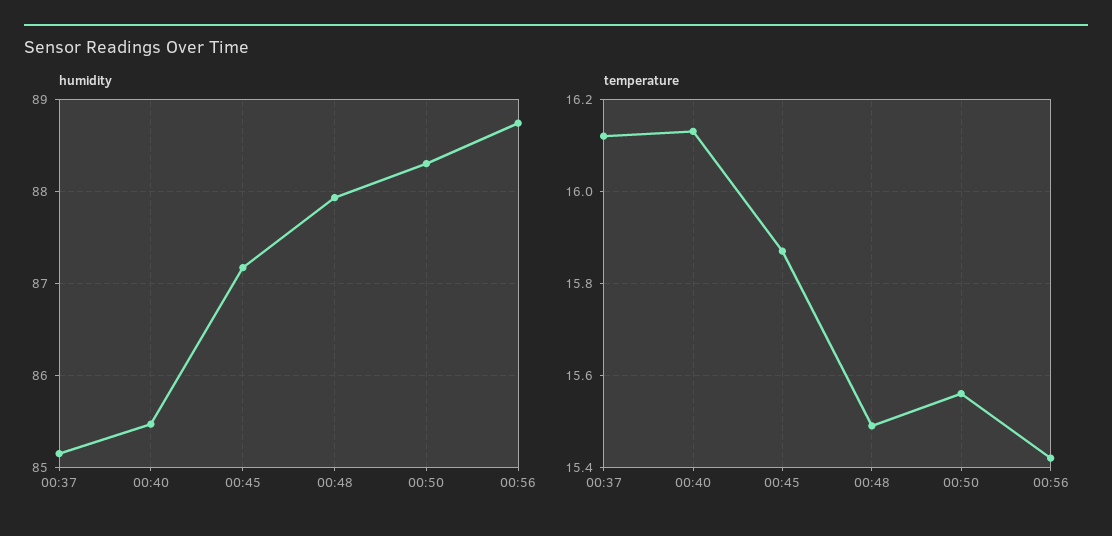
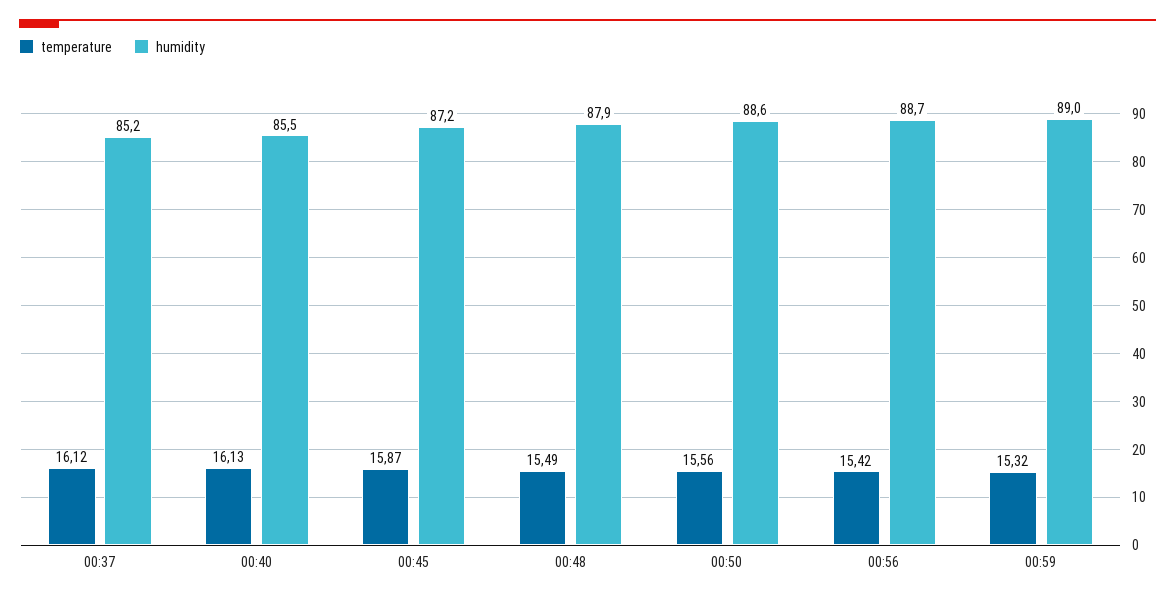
humidity, 00:50: 88.3 -> 88.6
temperature, 00:59: none -> 15.32
humidity, 00:59: none -> 89

